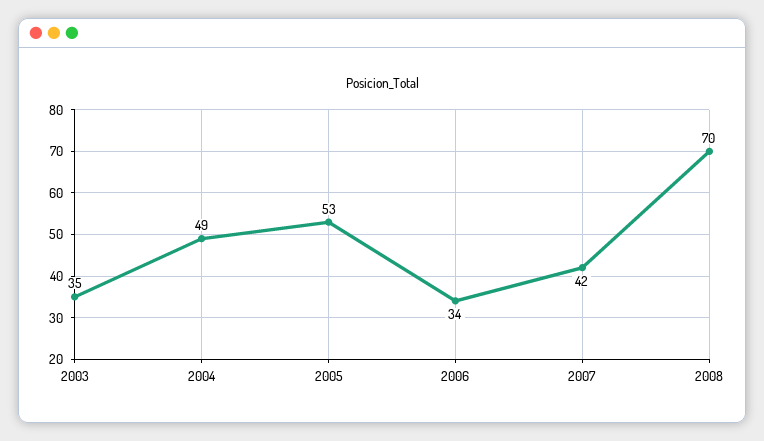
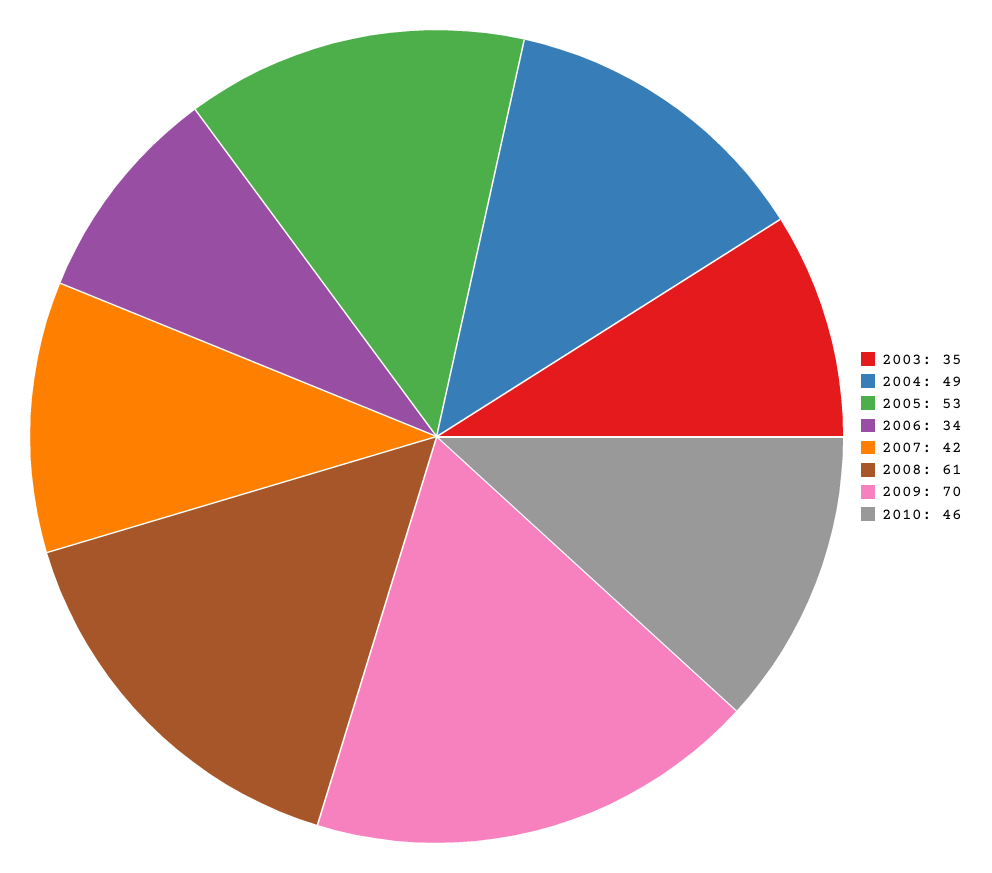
2008: 70 -> 61
2009: none -> 70
2010: none -> 46

